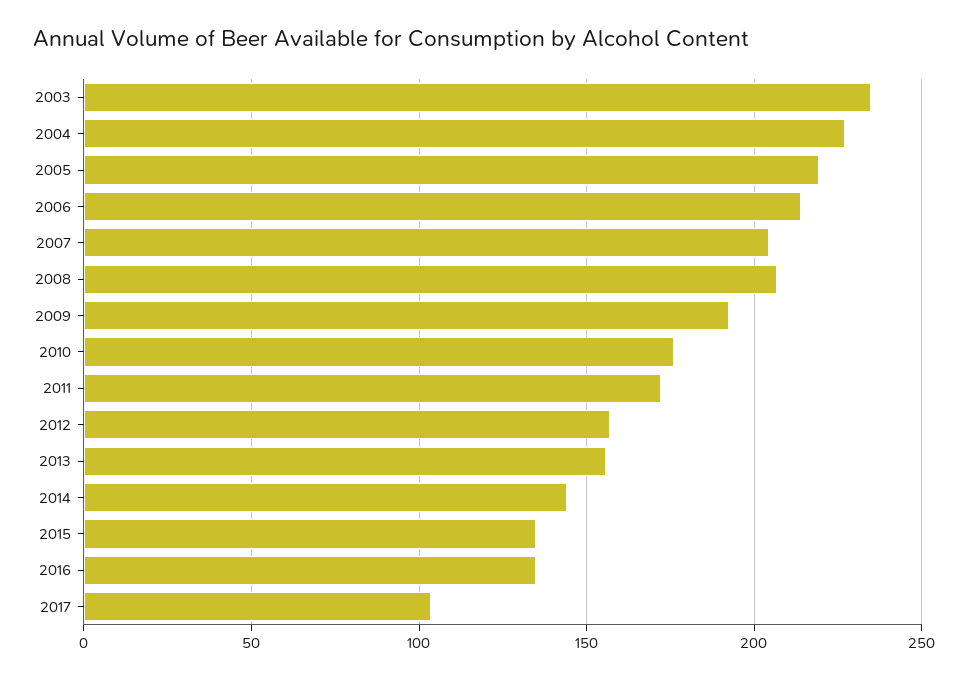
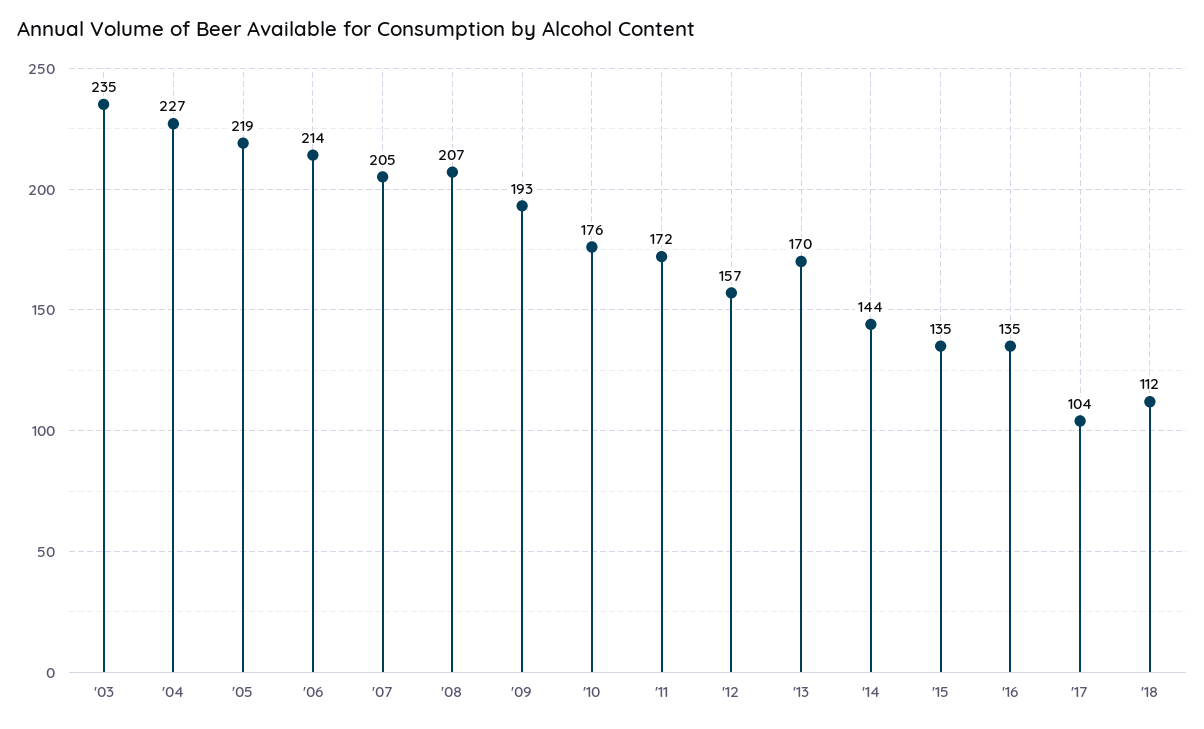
2013: 155 -> 170
'18: none -> 112

